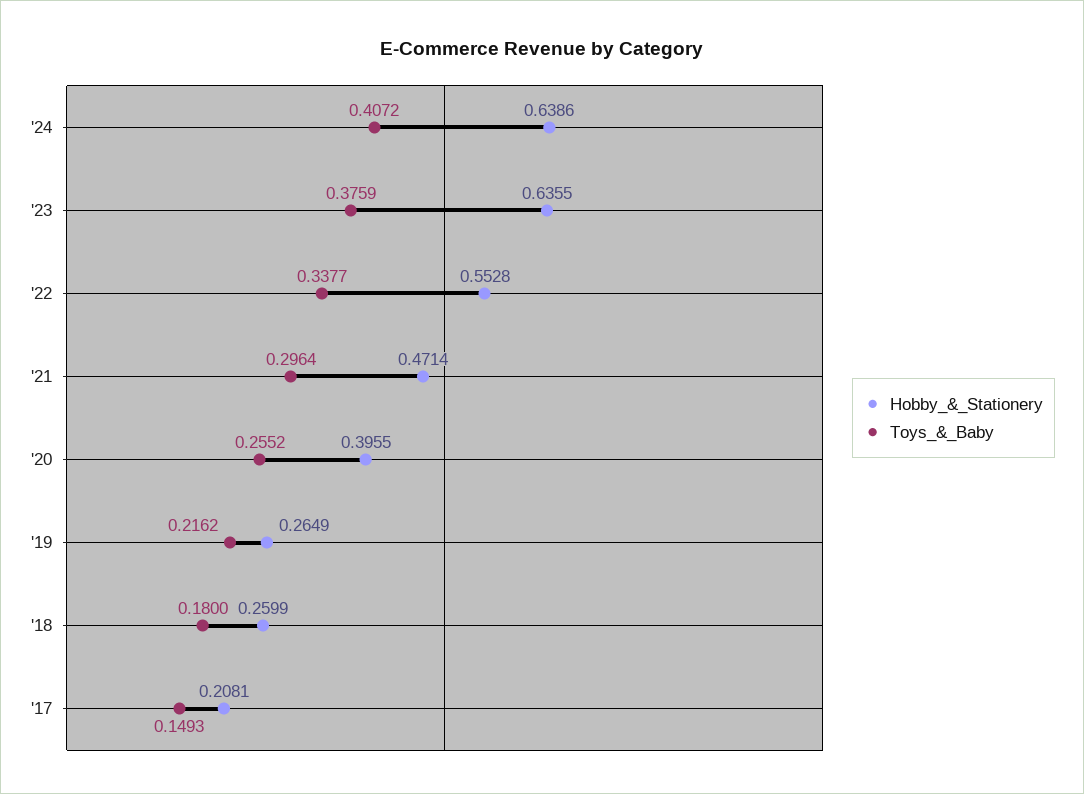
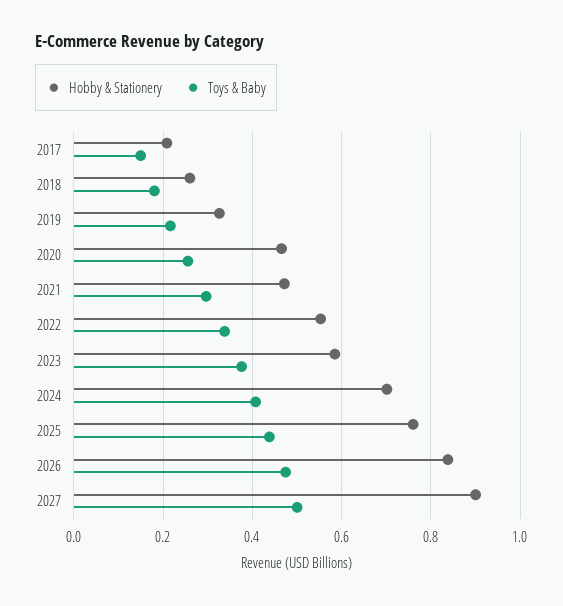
Hobby_&_Stationery, '24: 0.6386 -> 0.7
Hobby_&_Stationery, '23: 0.6355 -> 0.58
Hobby_&_Stationery, '20: 0.3955 -> 0.46
Hobby_&_Stationery, '19: 0.2649 -> 0.32
Hobby_&_Stationery, 2025: none -> 0.76
Toys_&_Baby, 2025: none -> 0.44
Hobby_&_Stationery, 2026: none -> 0.84
Toys_&_Baby, 2026: none -> 0.48
Hobby_&_Stationery, 2027: none -> 0.9
Toys_&_Baby, 2027: none -> 0.5

